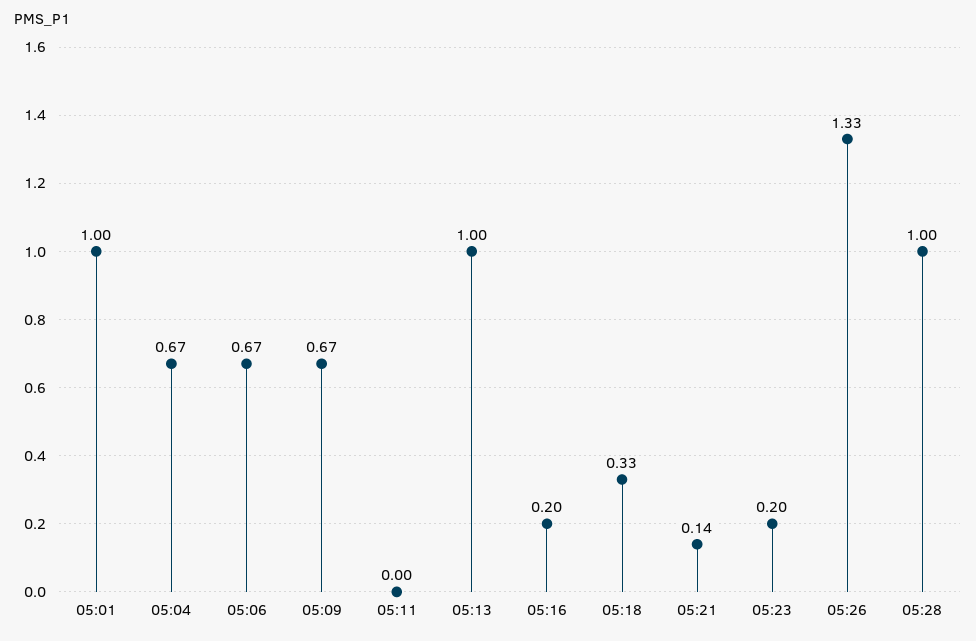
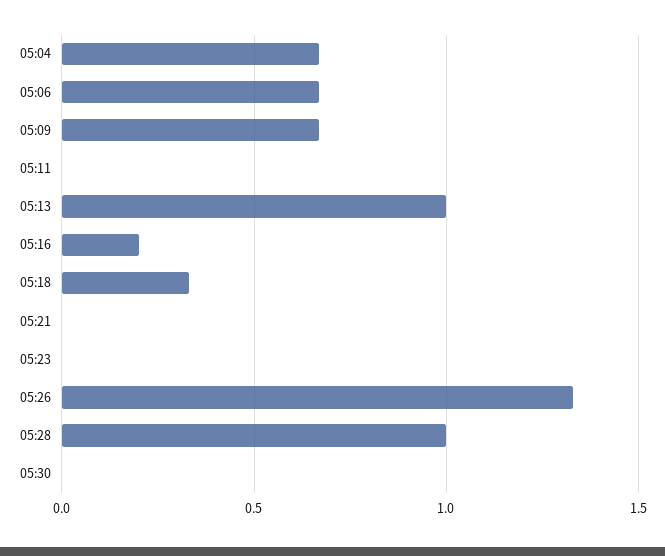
05:01: 1 -> none
05:21: 0.14 -> 0
05:23: 0.2 -> 0
05:30: none -> 0

